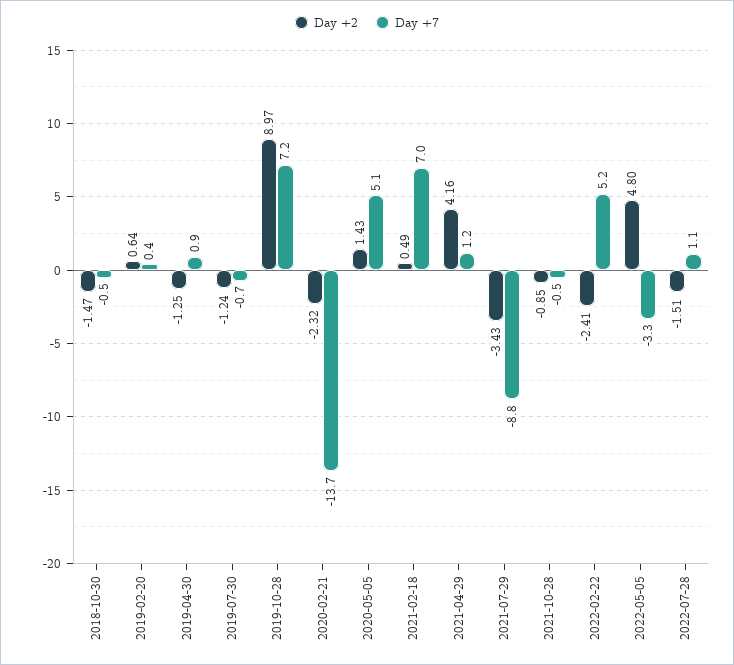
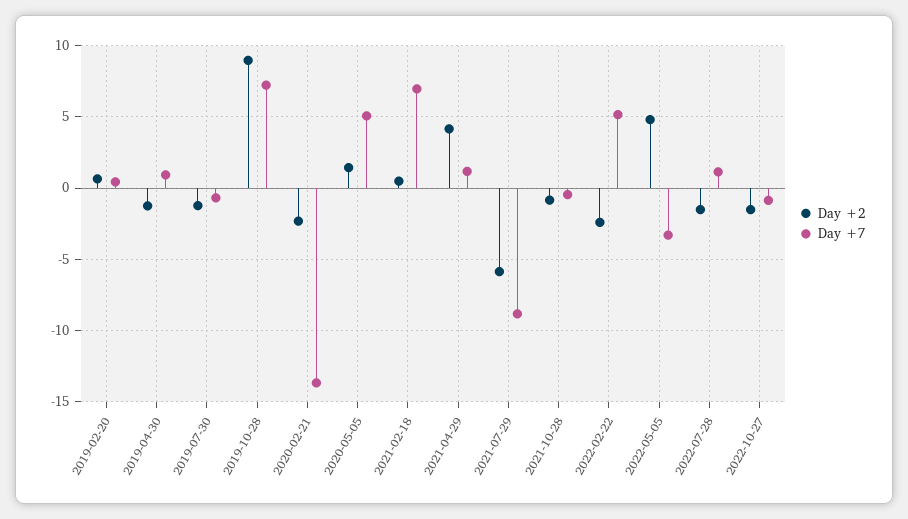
Day +2, 2018-10-30: -1.47 -> none
Day +7, 2018-10-30: -0.5 -> none
Day +2, 2021-07-29: -3.43 -> -6
Day +2, 2022-10-27: none -> -1.5
Day +7, 2022-10-27: none -> -1

